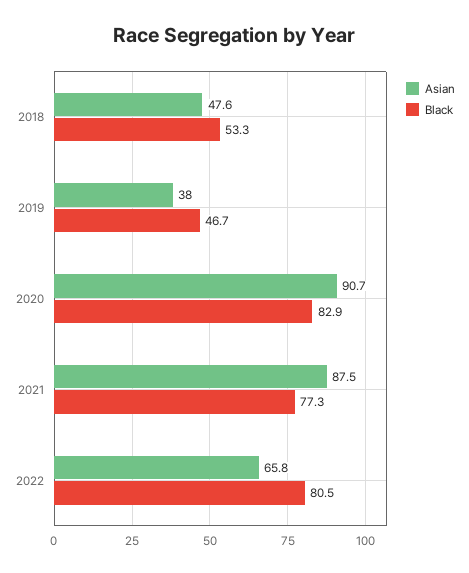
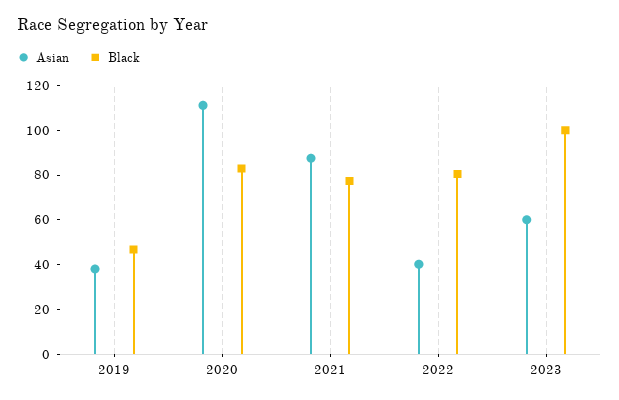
Asian, 2018: 47.6 -> none
Black, 2018: 53.3 -> none
Asian, 2020: 90.7 -> 110
Asian, 2022: 65.8 -> 40
Asian, 2023: none -> 60
Black, 2023: none -> 100

